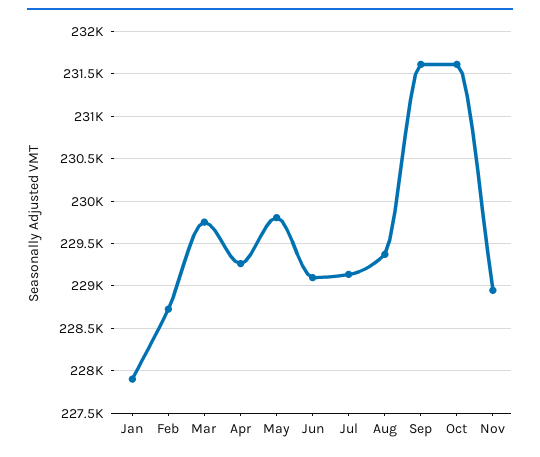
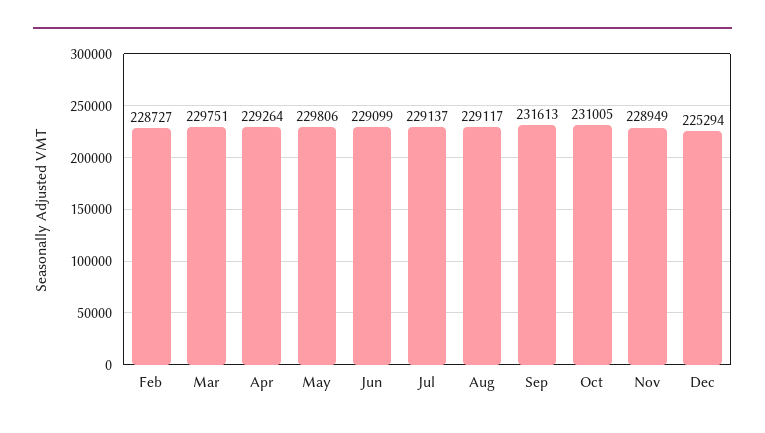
Jan: 227900 -> none
Aug: 229400 -> 229117
Oct: 231600 -> 231005
Dec: none -> 225294

